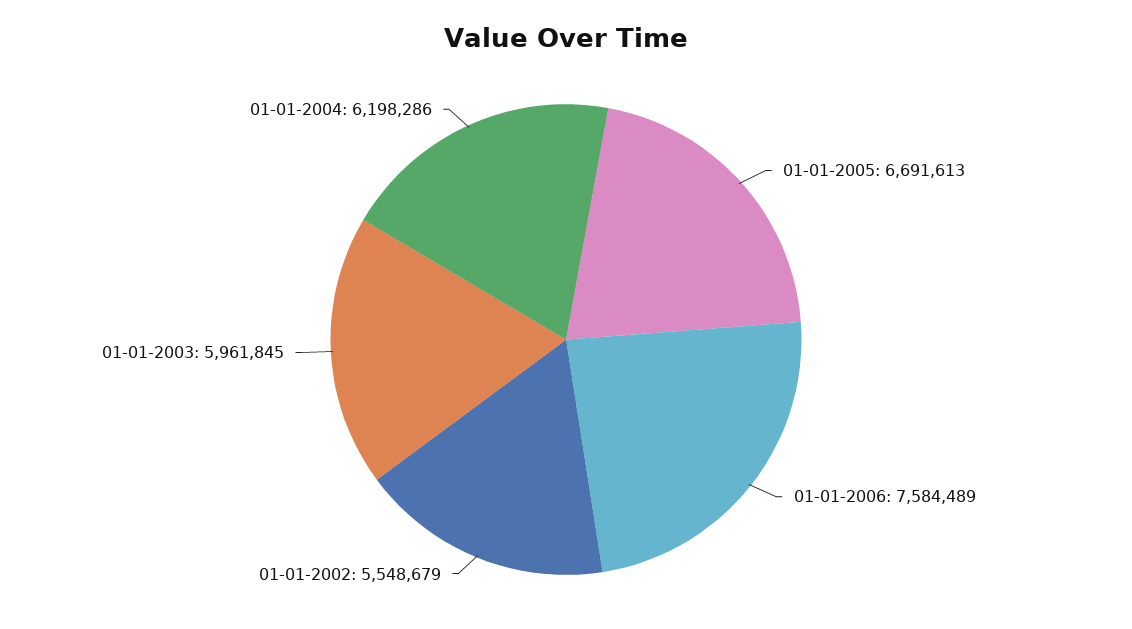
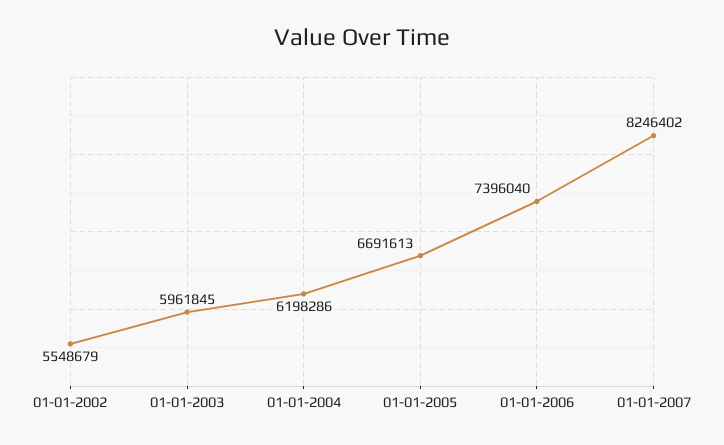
01-01-2006: 7584489 -> 7396040
01-01-2007: none -> 8246402

